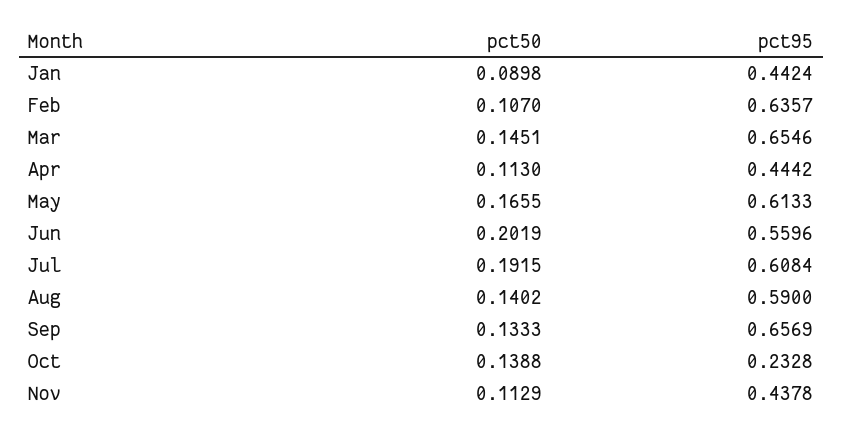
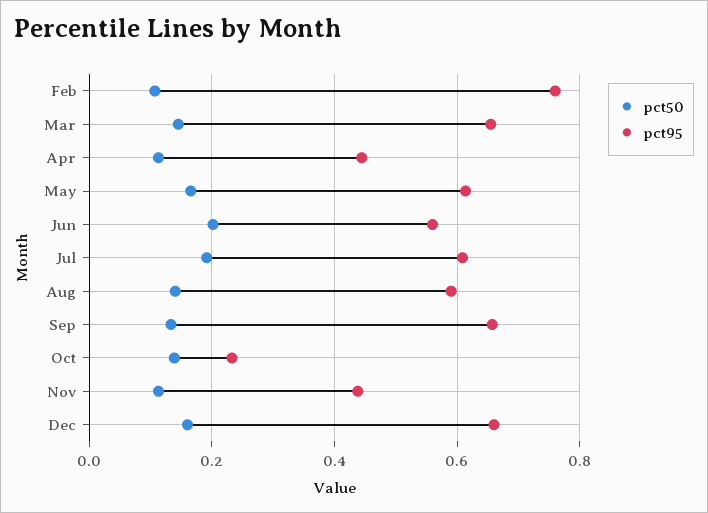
pct50, Jan: 0.0898 -> none
pct95, Jan: 0.4424 -> none
pct95, Feb: 0.6357 -> 0.76
pct50, Dec: none -> 0.16
pct95, Dec: none -> 0.66

